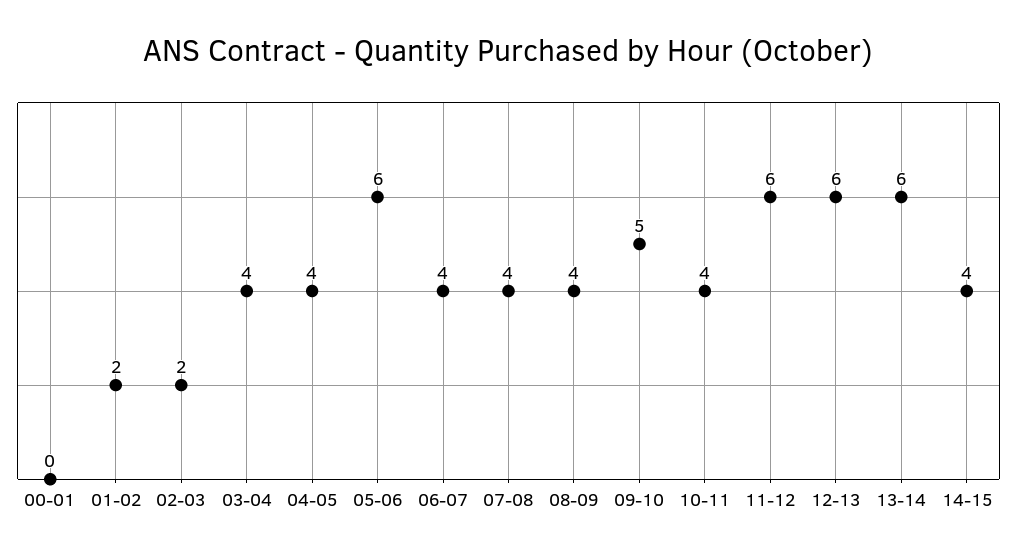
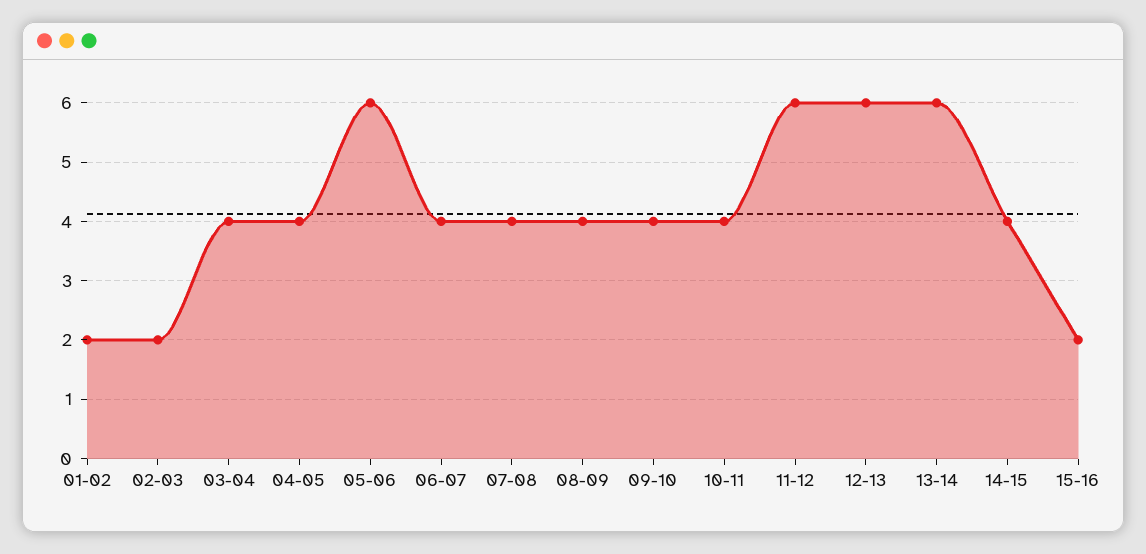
00-01: 0 -> none
09-10: 5 -> 4
15-16: none -> 2

